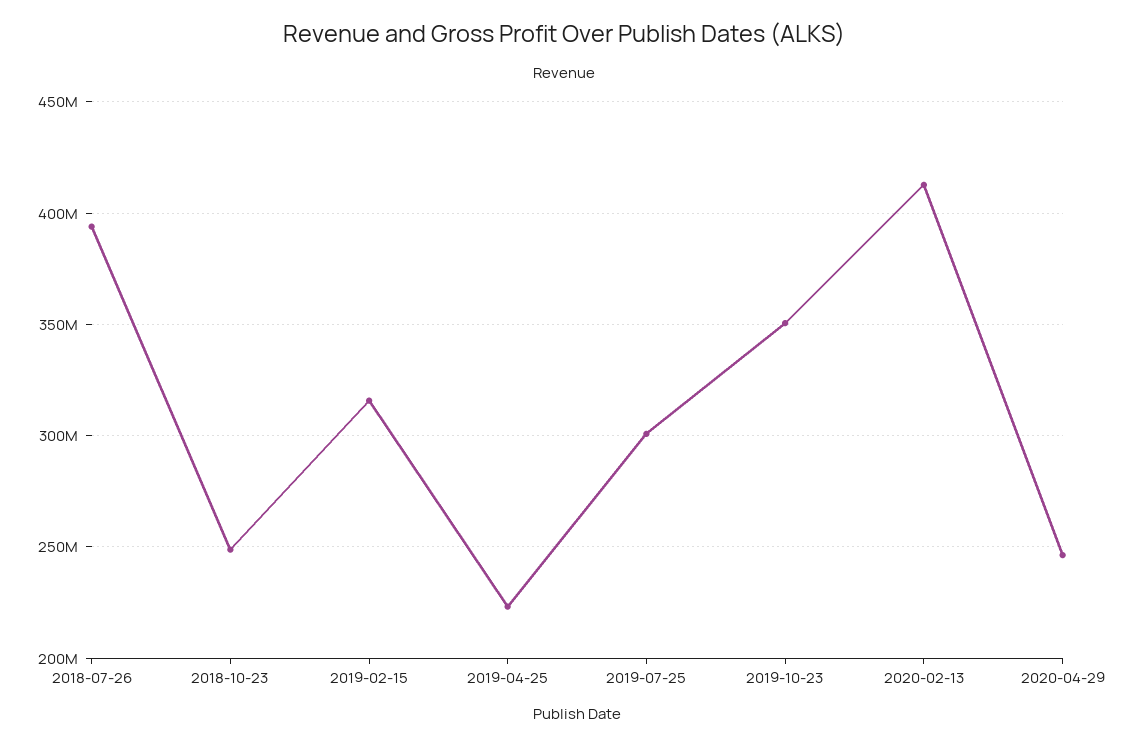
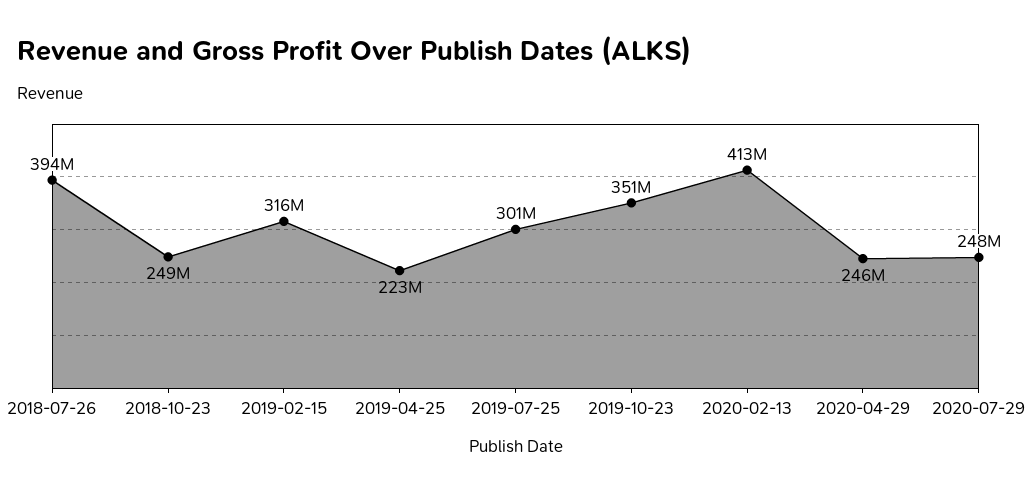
2020-07-29: none -> 248000000

